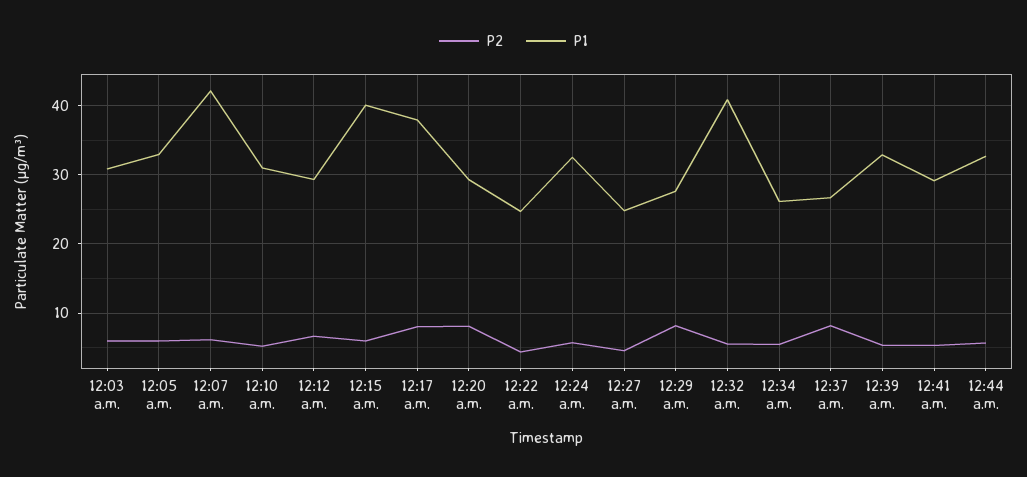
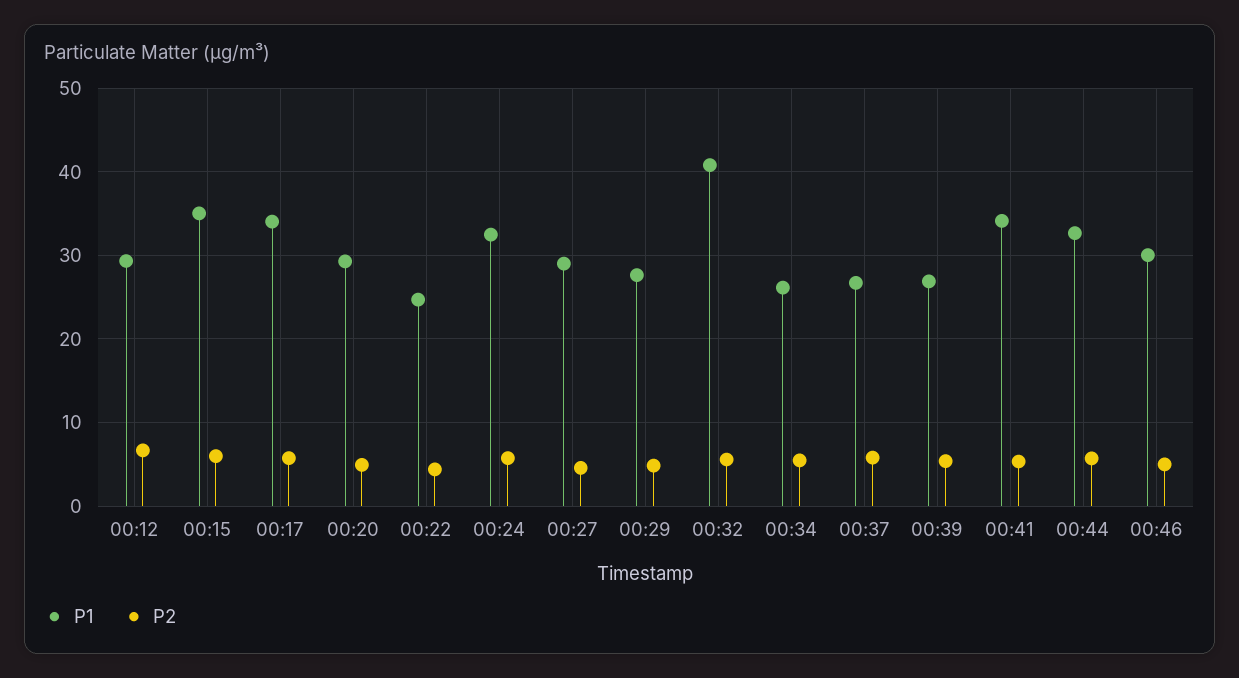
P2, 12:03 a.m.: 6 -> none
P1, 12:03 a.m.: 31 -> none
P2, 12:05 a.m.: 6 -> none
P1, 12:05 a.m.: 33 -> none
P2, 12:07 a.m.: 6 -> none
P1, 12:07 a.m.: 42 -> none
P2, 12:10 a.m.: 5 -> none
P1, 12:10 a.m.: 31 -> none
P1, 12:15 a.m.: 40 -> 35
P2, 12:17 a.m.: 8 -> 6
P1, 12:17 a.m.: 38 -> 34
P2, 12:20 a.m.: 8 -> 5
P1, 12:27 a.m.: 25 -> 29
P2, 12:29 a.m.: 8 -> 5
P2, 12:37 a.m.: 8 -> 6
P1, 12:39 a.m.: 33 -> 27
P1, 12:41 a.m.: 29 -> 34
P1, 00:46: none -> 30
P2, 00:46: none -> 5

